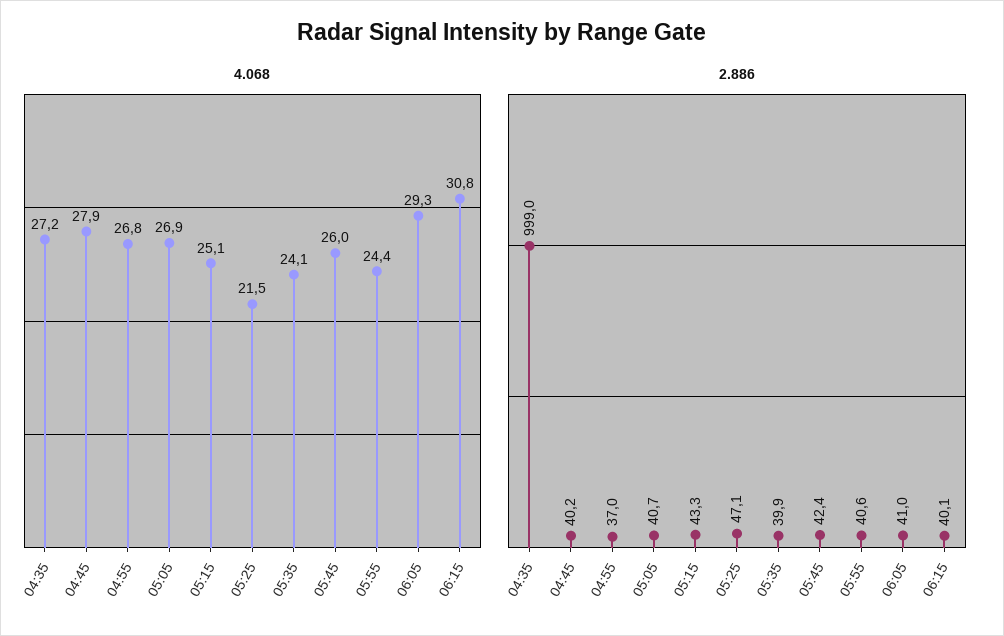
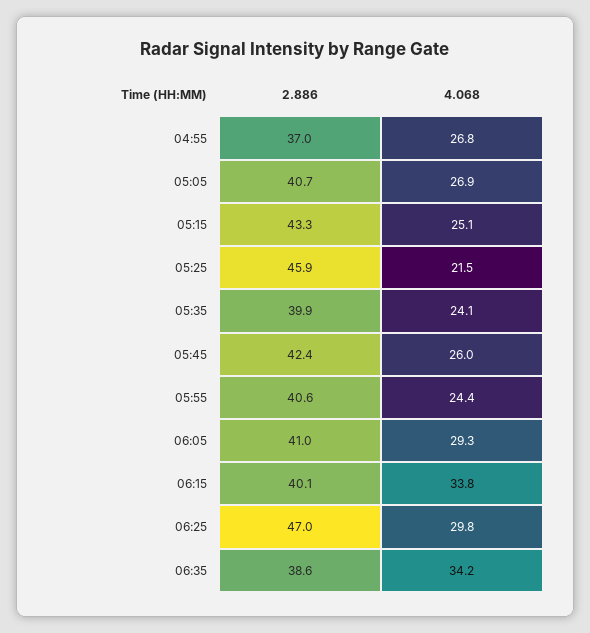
4.068, 04:35: 27.2 -> none
4.068, 04:45: 27.9 -> none
4.068, 06:15: 30.8 -> 33.8
2.886, 04:35: 999 -> none
2.886, 04:45: 40.2 -> none
2.886, 05:25: 47.1 -> 45.9
2.886, 06:25: none -> 47
4.068, 06:25: none -> 29.8
2.886, 06:35: none -> 38.6
4.068, 06:35: none -> 34.2

